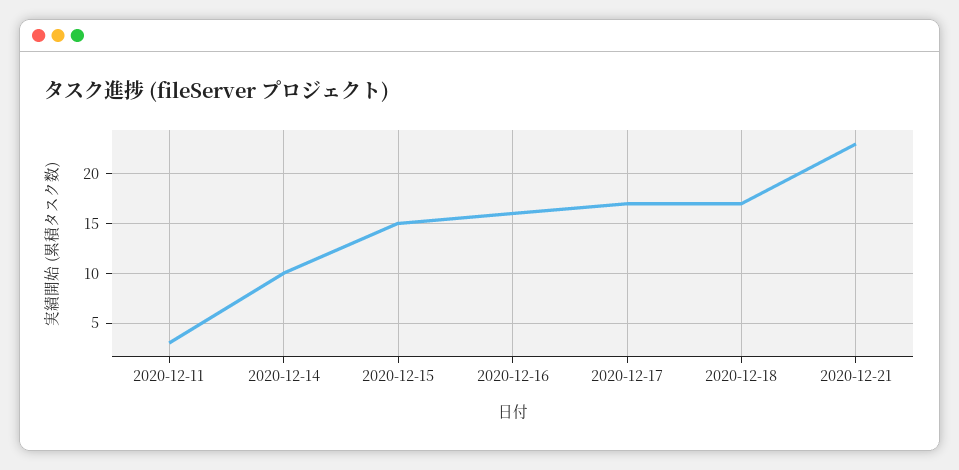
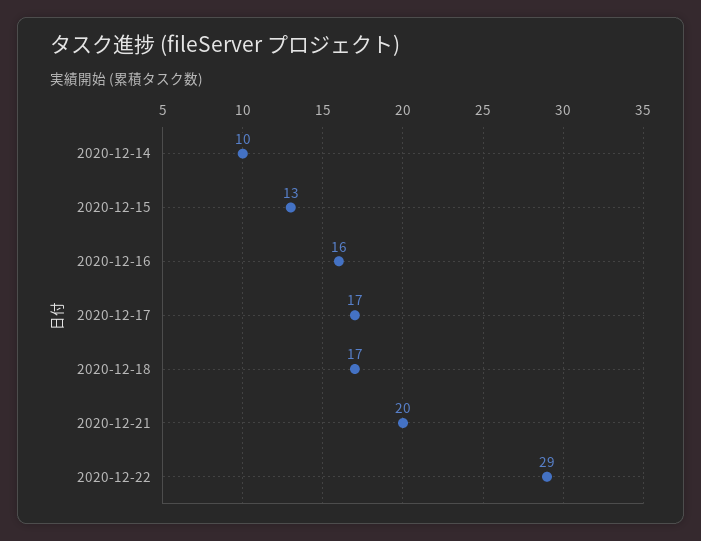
2020-12-11: 3 -> none
2020-12-15: 15 -> 13
2020-12-21: 23 -> 20
2020-12-22: none -> 29

